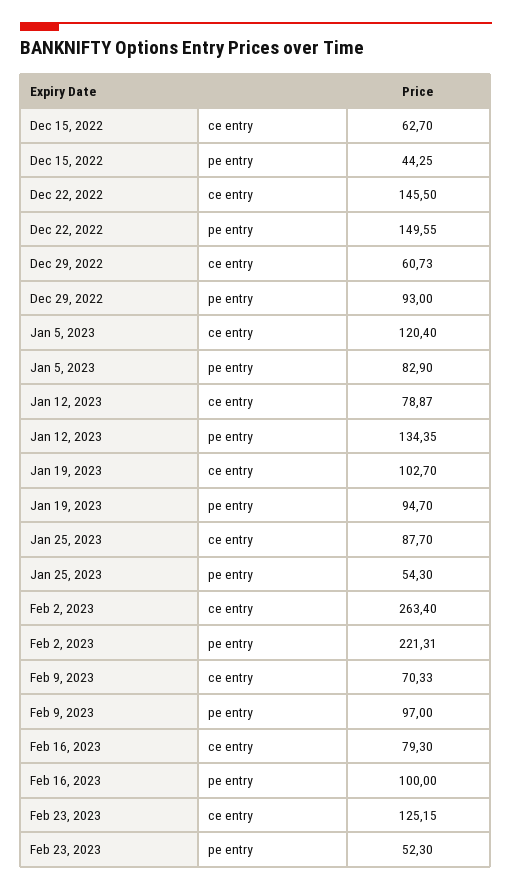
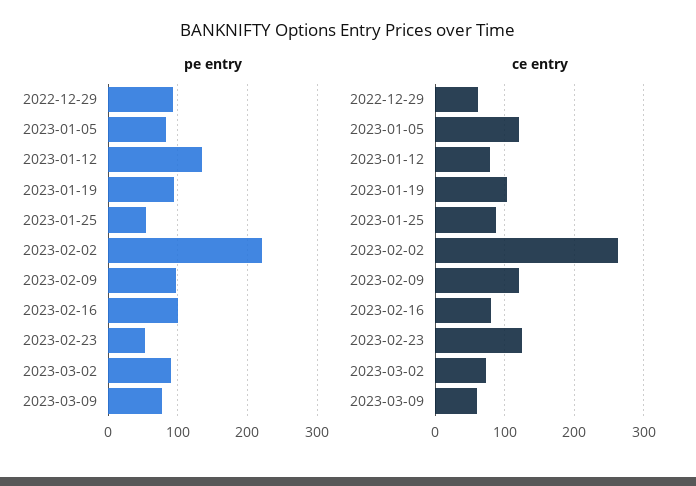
ce entry, Dec 15, 2022: 62.7 -> none
pe entry, Dec 15, 2022: 44.25 -> none
ce entry, Dec 22, 2022: 145.5 -> none
pe entry, Dec 22, 2022: 149.55 -> none
ce entry, Feb 9, 2023: 70.33 -> 120
pe entry, 2023-03-02: none -> 90
pe entry, 2023-03-09: none -> 80
ce entry, 2023-03-02: none -> 70
ce entry, 2023-03-09: none -> 60

